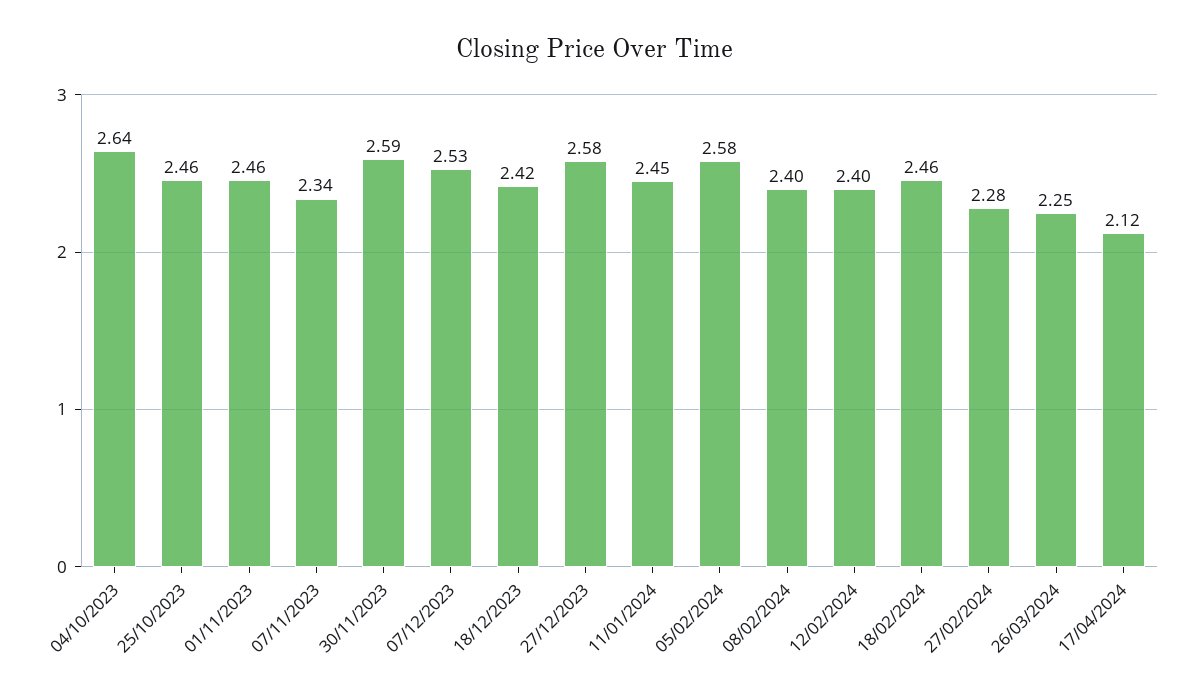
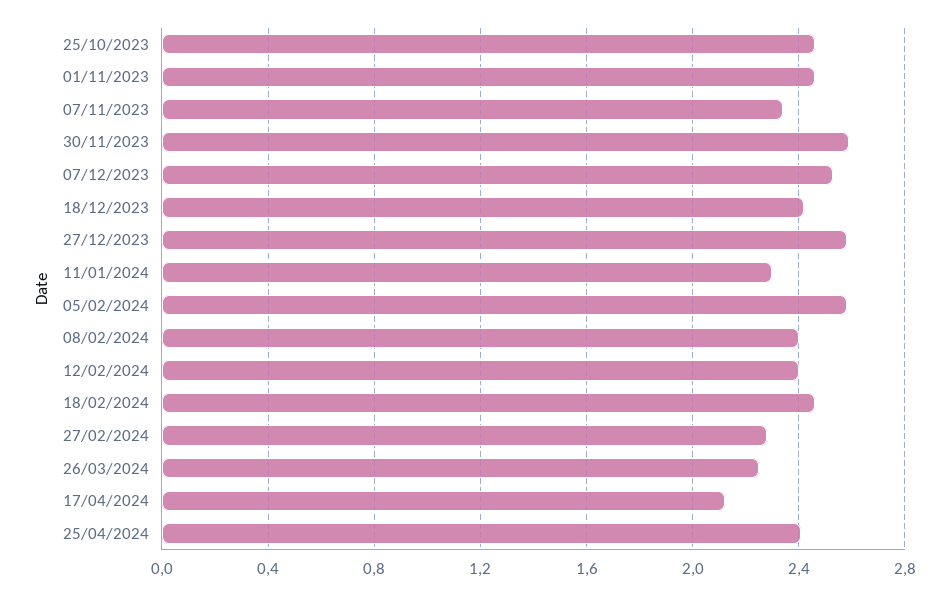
04/10/2023: 2.64 -> none
11/01/2024: 2.45 -> 2.3
25/04/2024: none -> 2.4

